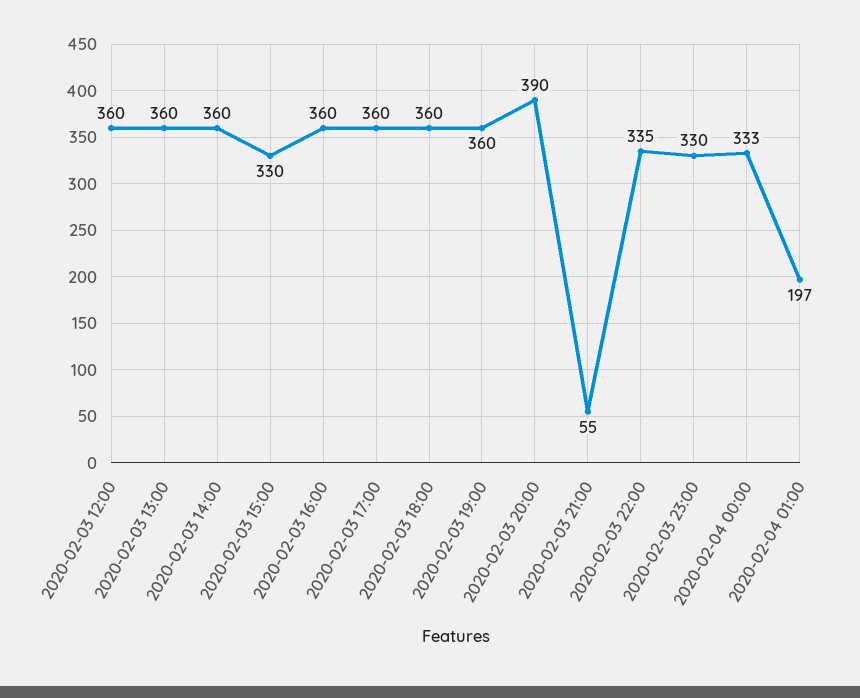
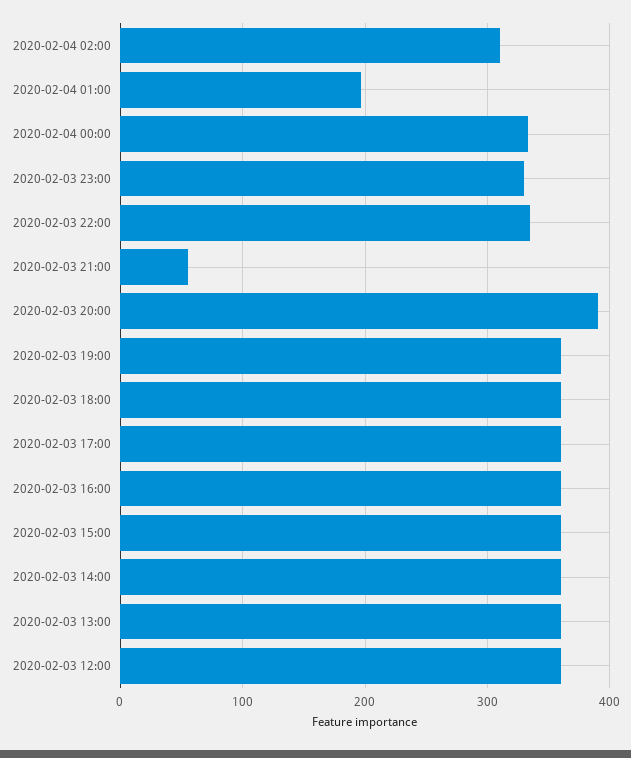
2020-02-03 15:00: 330 -> 360
2020-02-04 02:00: none -> 310

